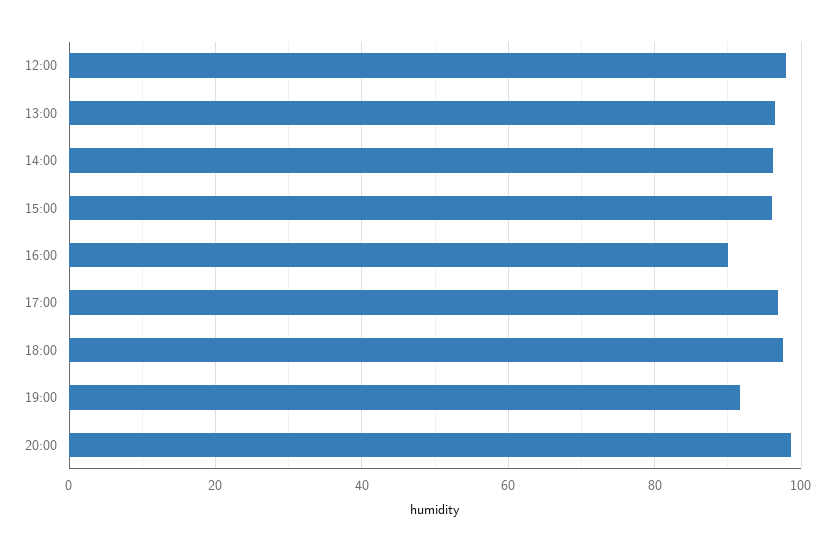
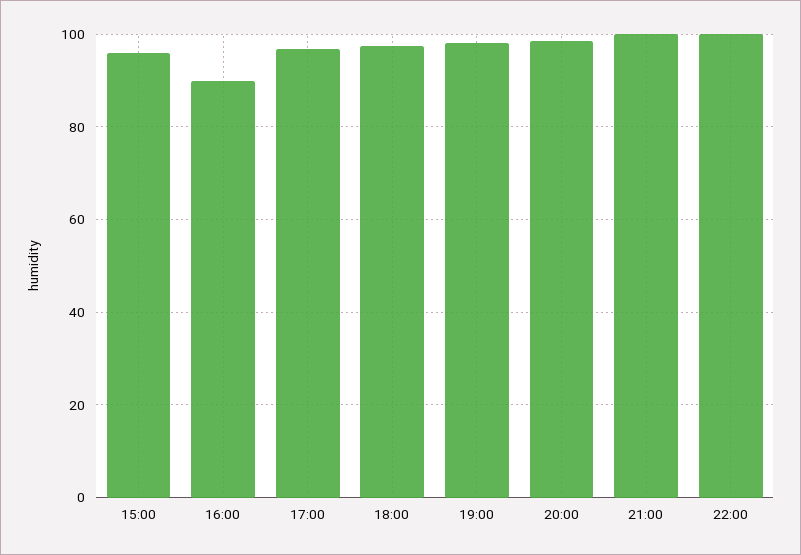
12:00: 98 -> none
13:00: 96 -> none
14:00: 96 -> none
19:00: 92 -> 98
21:00: none -> 100
22:00: none -> 100

